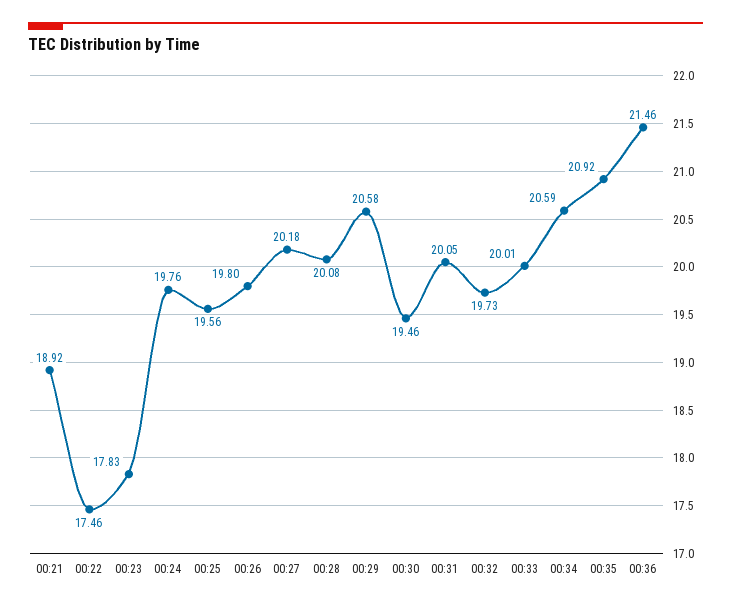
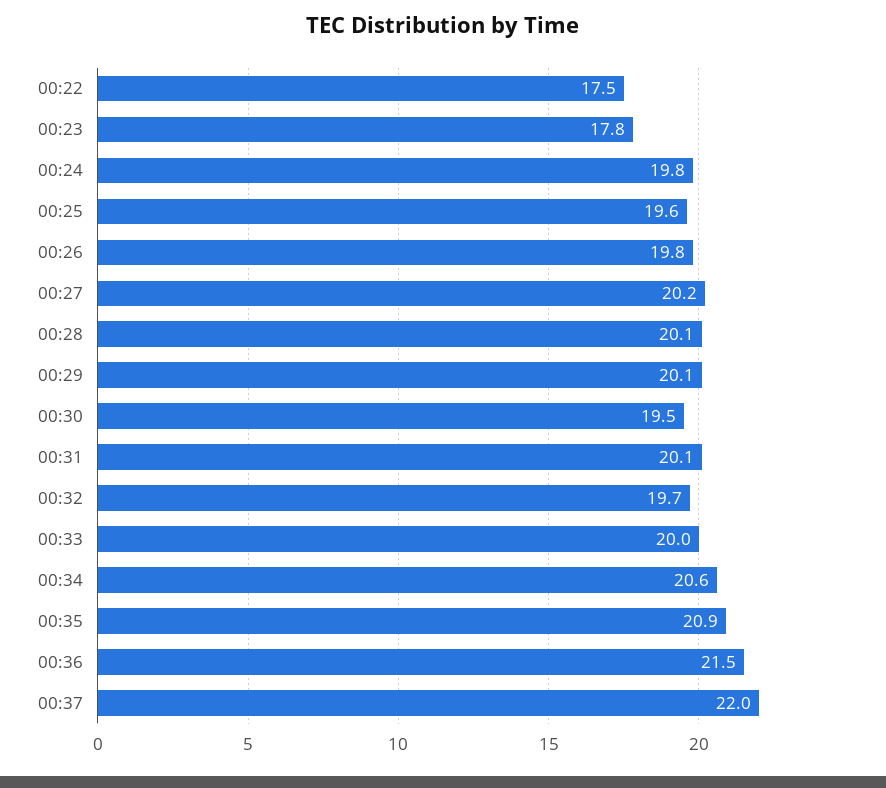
00:21: 18.92 -> none
00:29: 20.58 -> 20.1
00:37: none -> 22

